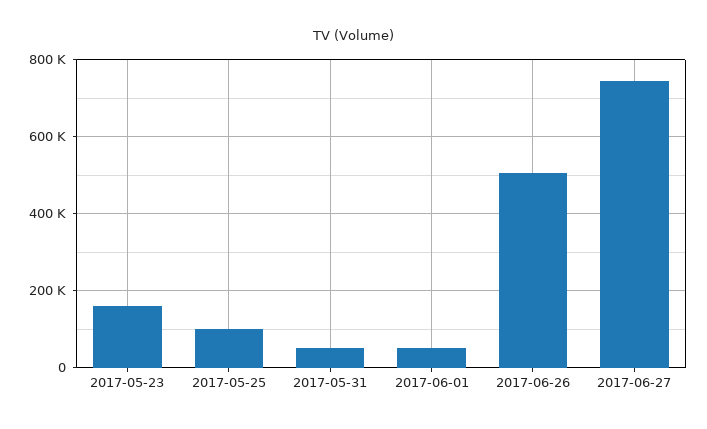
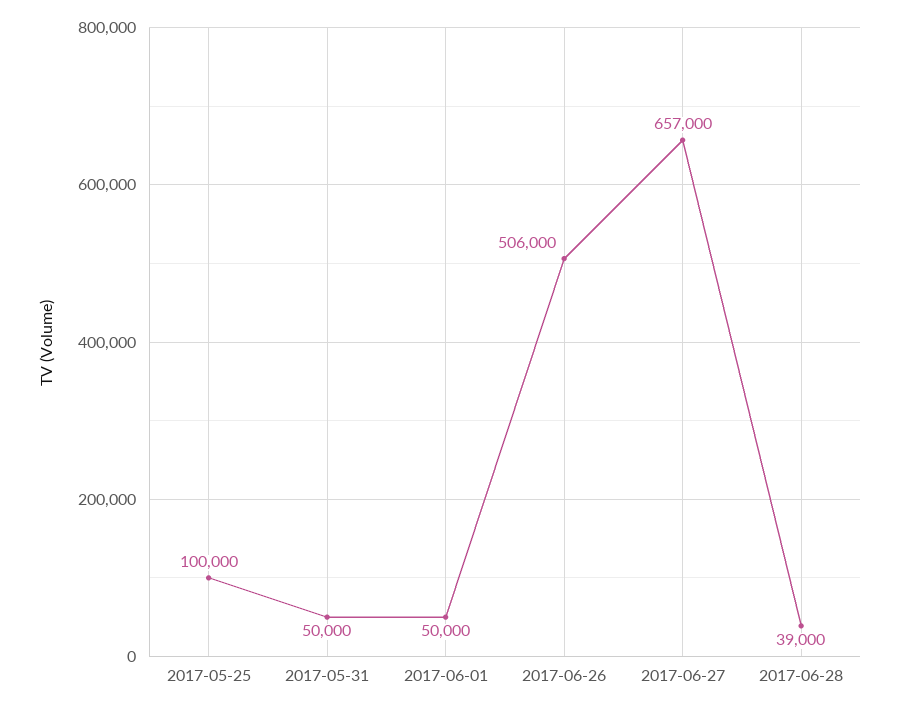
2017-05-23: 160000 -> none
2017-06-27: 740000 -> 657000
2017-06-28: none -> 39000

